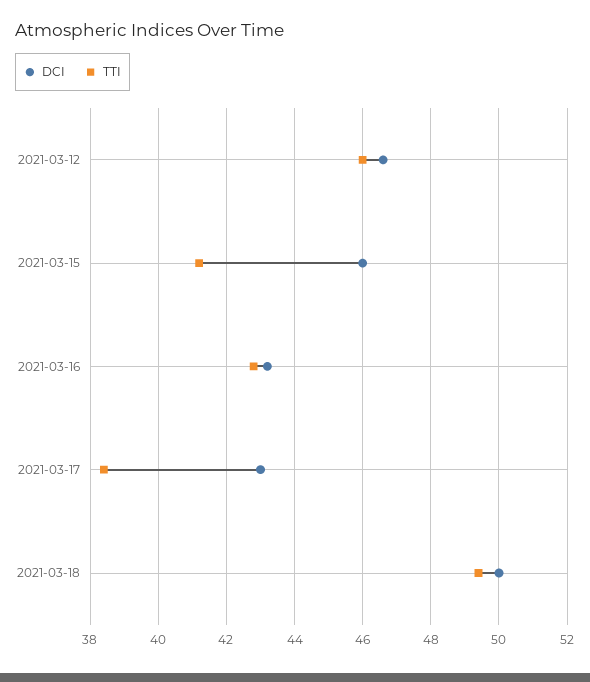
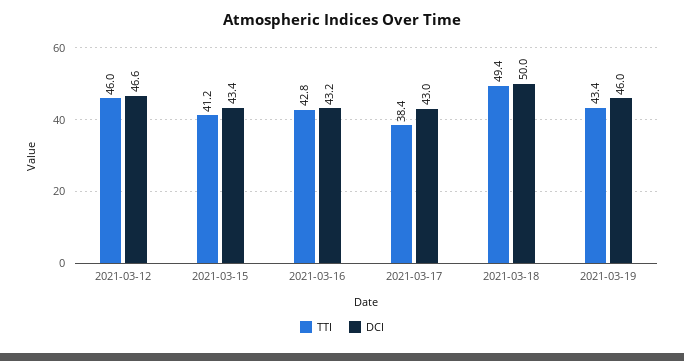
DCI, 2021-03-15: 46 -> 43.4
TTI, 2021-03-19: none -> 43.4
DCI, 2021-03-19: none -> 46

